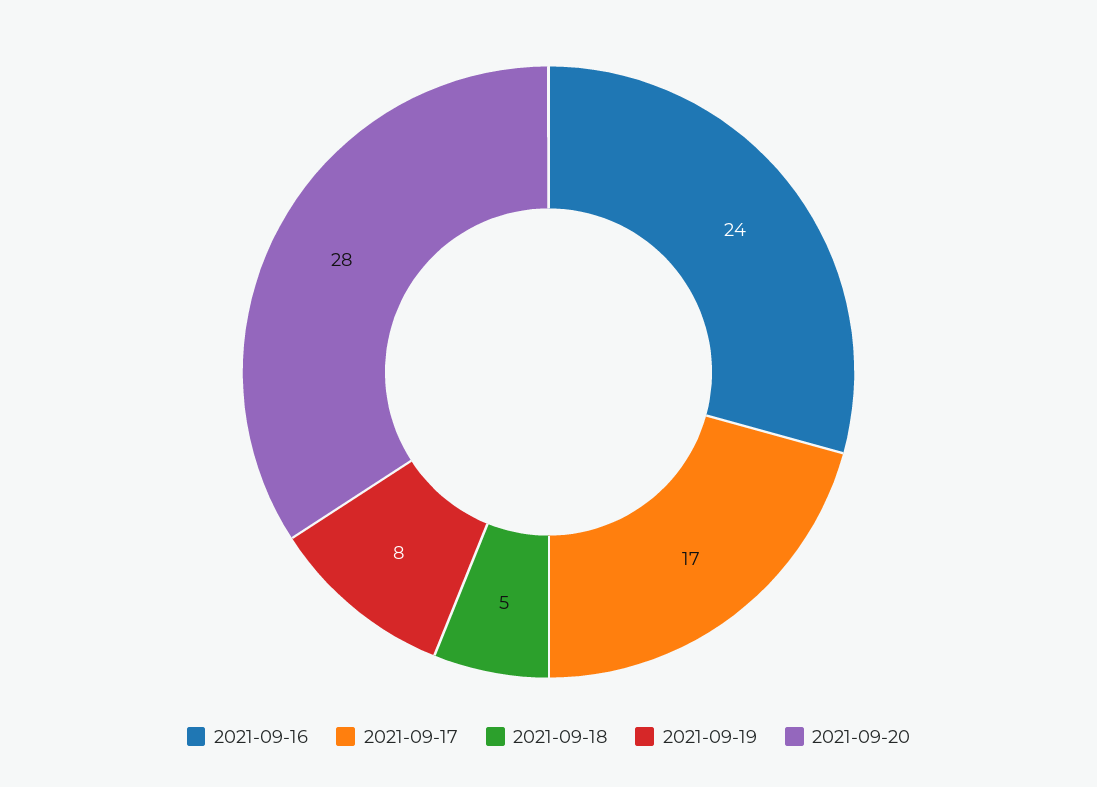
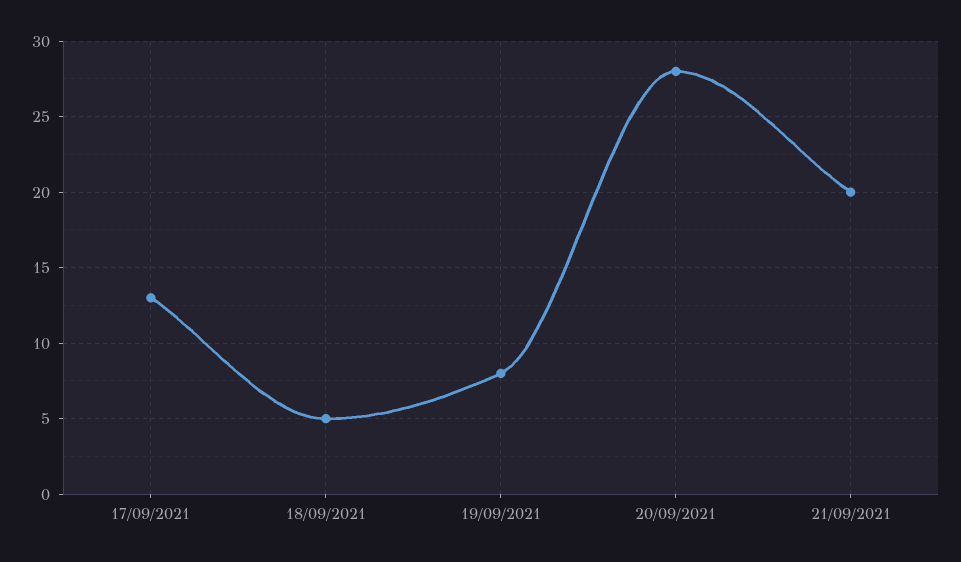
2021-09-16: 24 -> none
2021-09-17: 17 -> 13
21/09/2021: none -> 20

